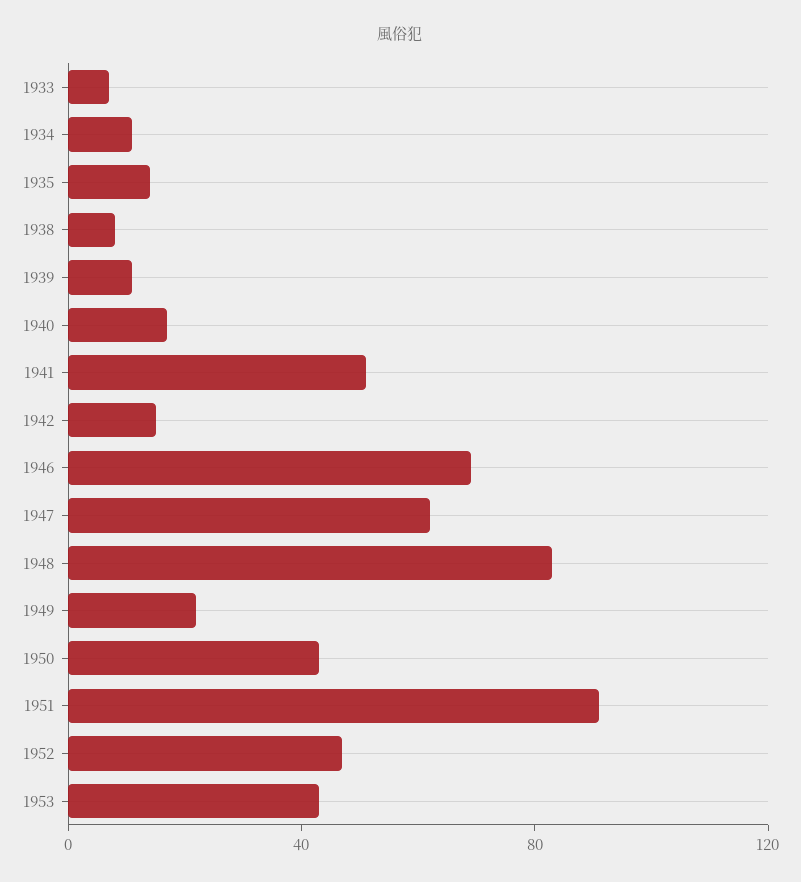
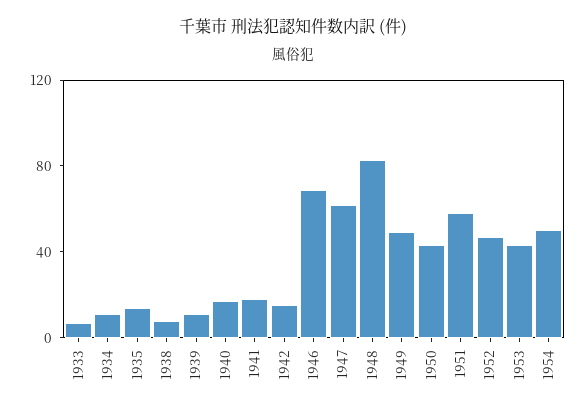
1941: 50 -> 20
1949: 20 -> 50
1951: 90 -> 60
1954: none -> 50

